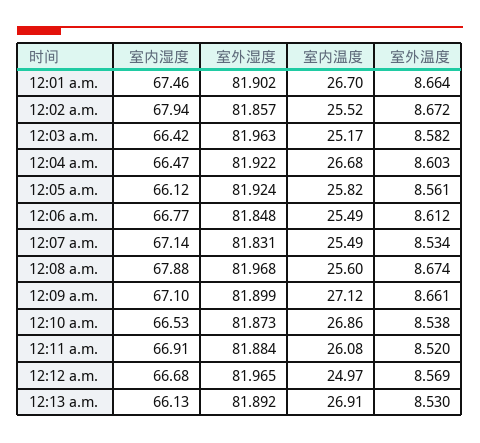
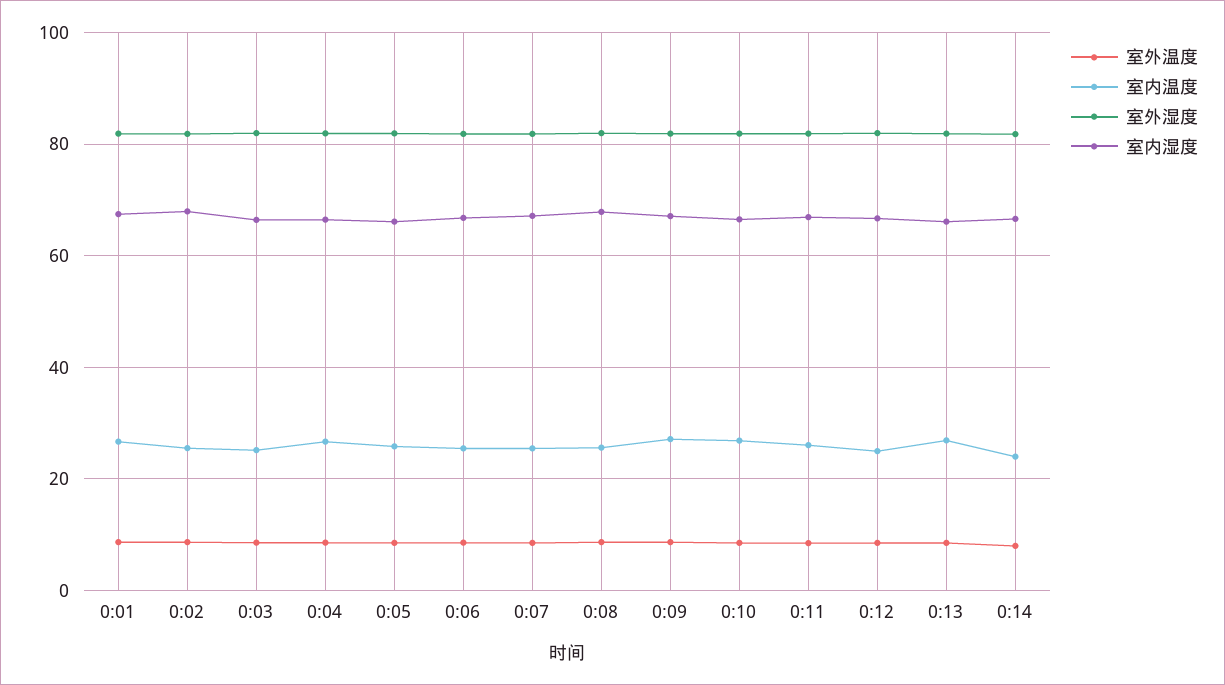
室外温度, 0:14: none -> 8
室内温度, 0:14: none -> 24
室外湿度, 0:14: none -> 82
室内湿度, 0:14: none -> 66

